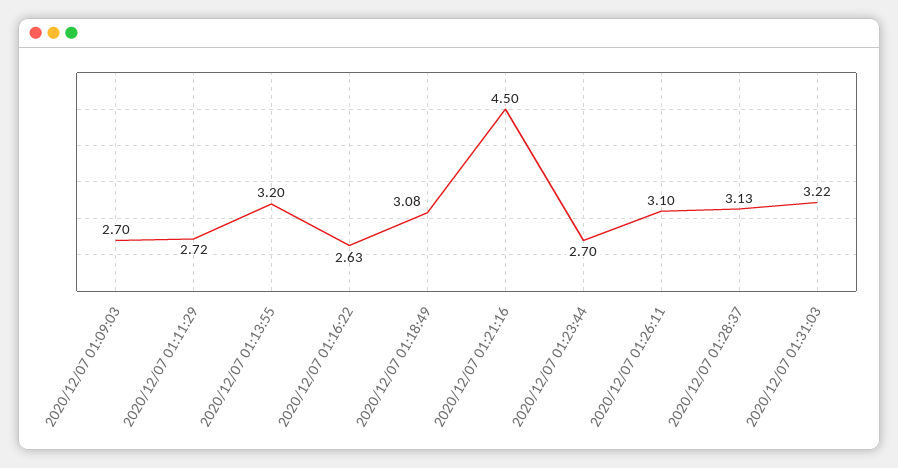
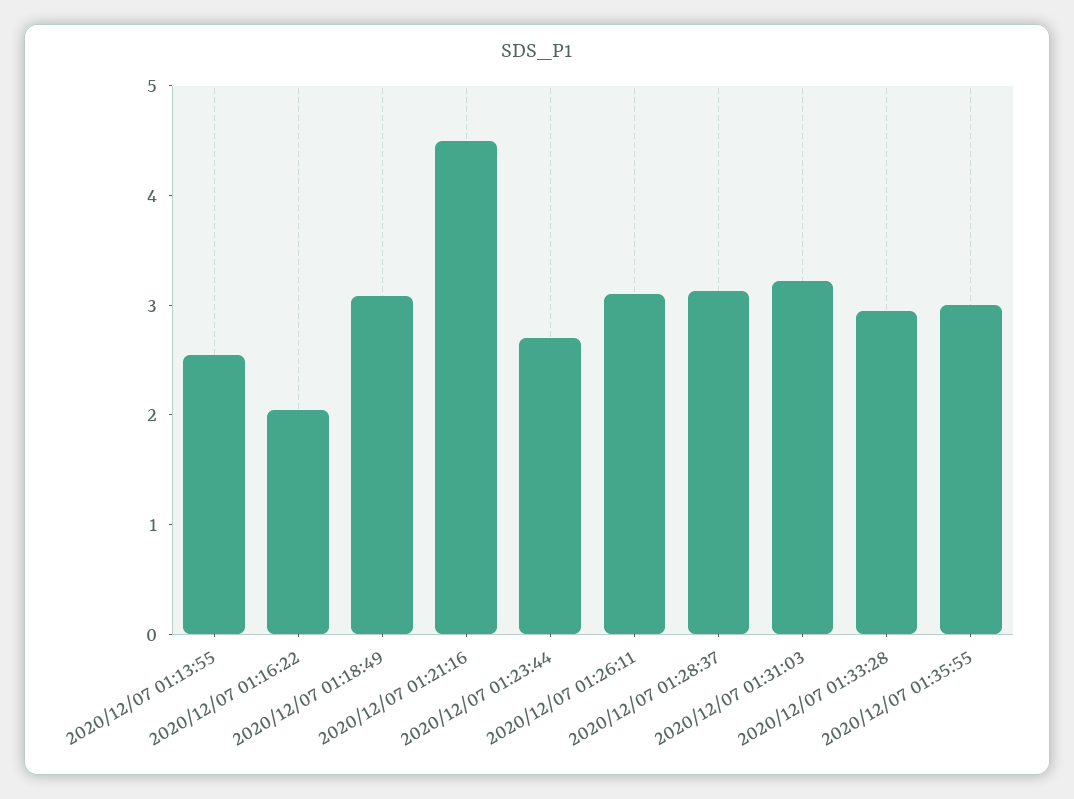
2020/12/07 01:09:03: 2.7 -> none
2020/12/07 01:11:29: 2.72 -> none
2020/12/07 01:13:55: 3.2 -> 2.6
2020/12/07 01:16:22: 2.63 -> 2
2020/12/07 01:33:28: none -> 3
2020/12/07 01:35:55: none -> 3

